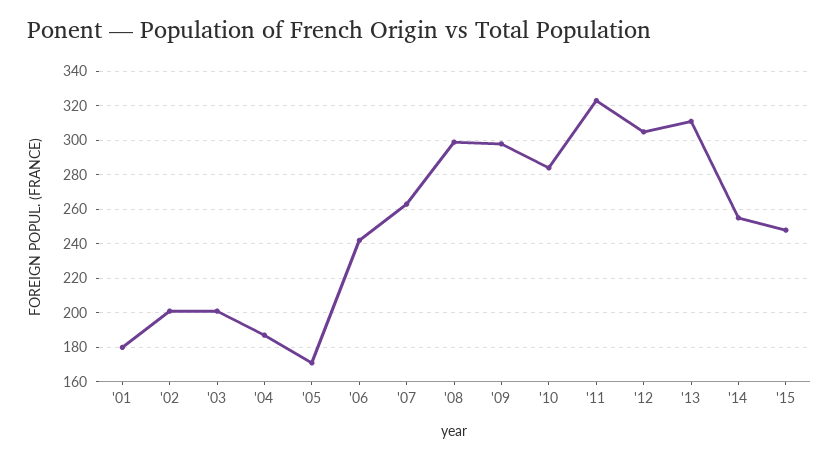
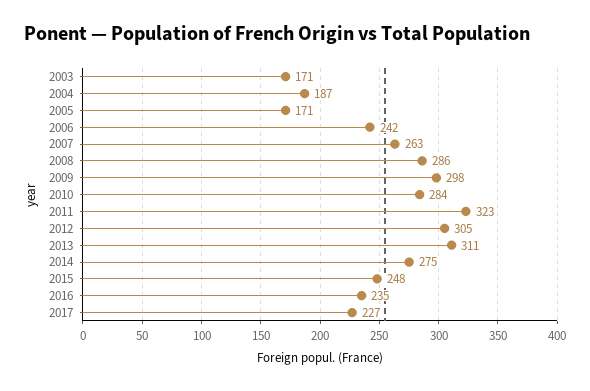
'01: 180 -> none
'02: 200 -> none
'03: 200 -> 171
'08: 300 -> 286
'14: 255 -> 275
2016: none -> 235
2017: none -> 227

